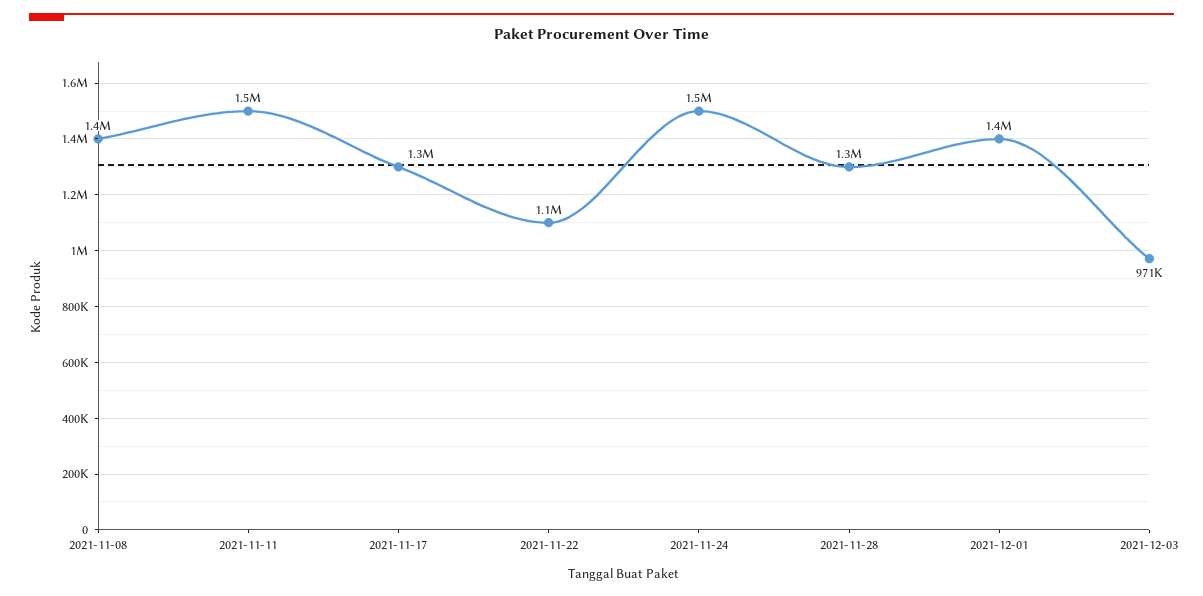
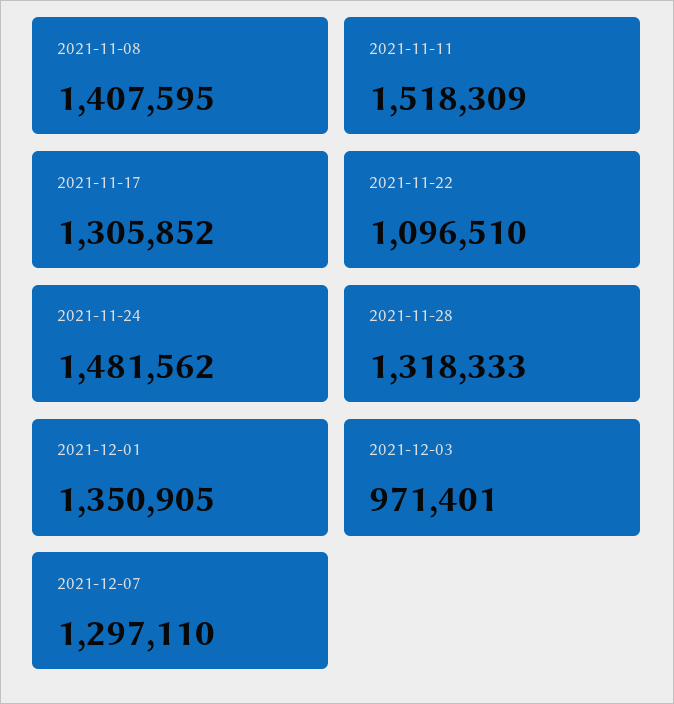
2021-12-07: none -> 1297110

